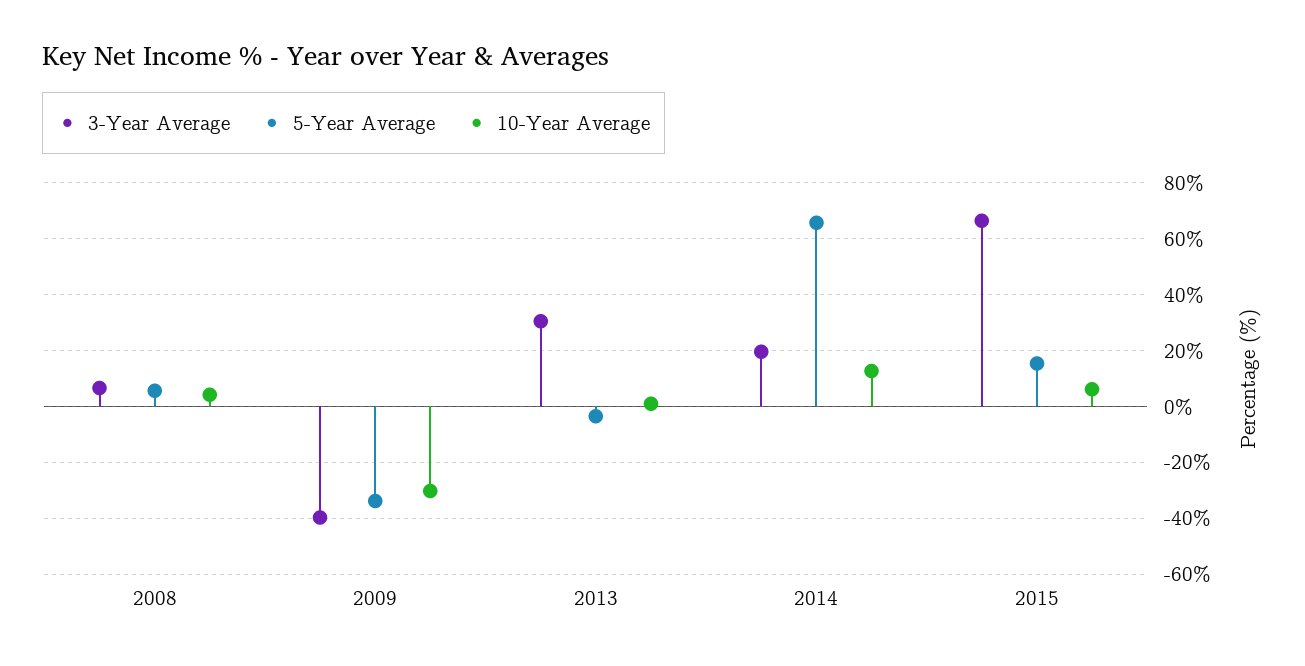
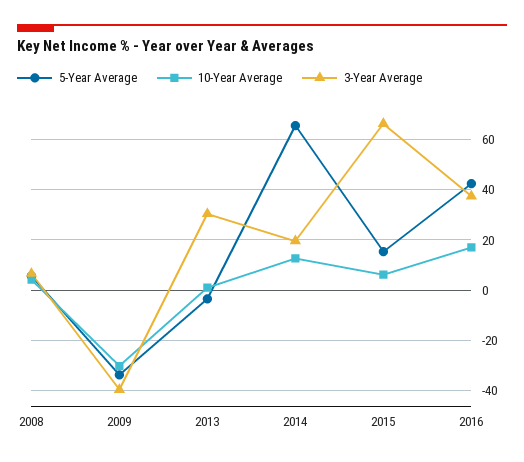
5-Year Average, 2016: none -> 42.5
10-Year Average, 2016: none -> 17.5
3-Year Average, 2016: none -> 37.5

